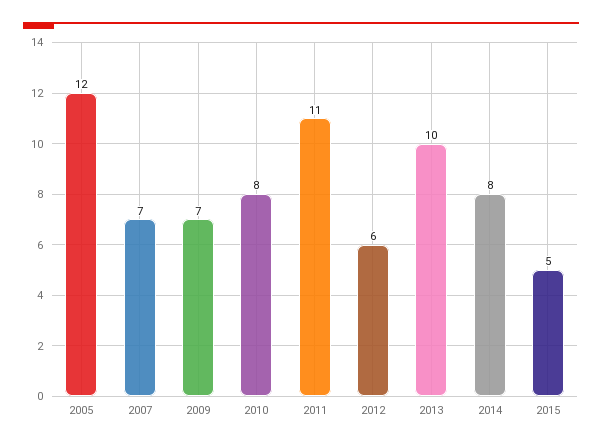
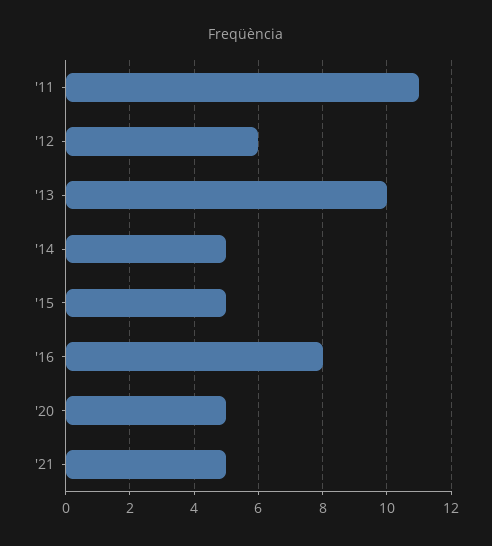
2005: 12 -> none
2007: 7 -> none
2009: 7 -> none
2010: 8 -> none
2014: 8 -> 5
'16: none -> 8
'20: none -> 5
'21: none -> 5

